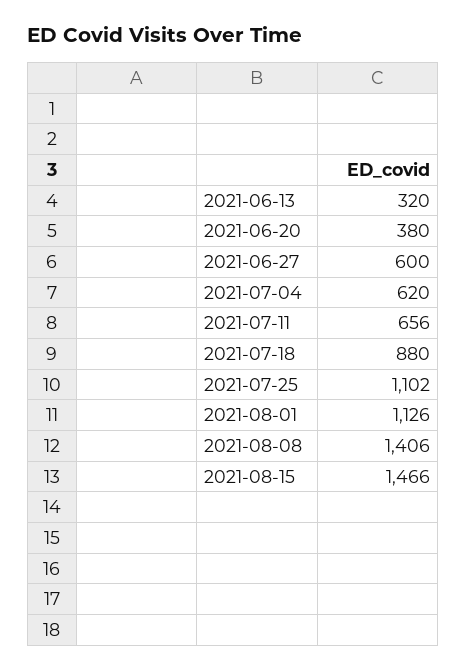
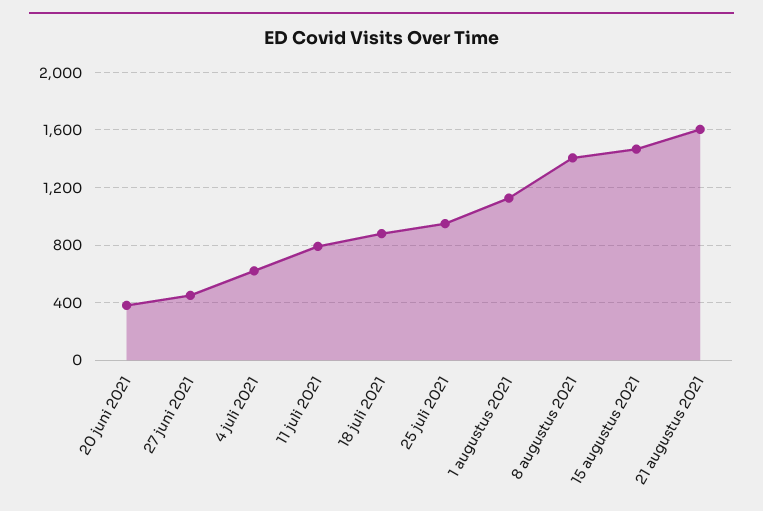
2021-06-13: 320 -> none
2021-06-27: 600 -> 450
2021-07-11: 656 -> 800
2021-07-25: 1102 -> 950
21 augustus 2021: none -> 1600

